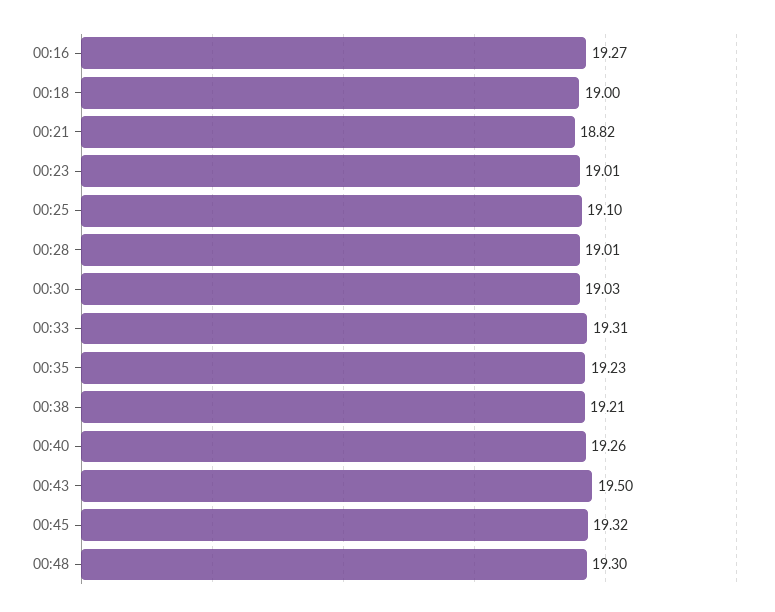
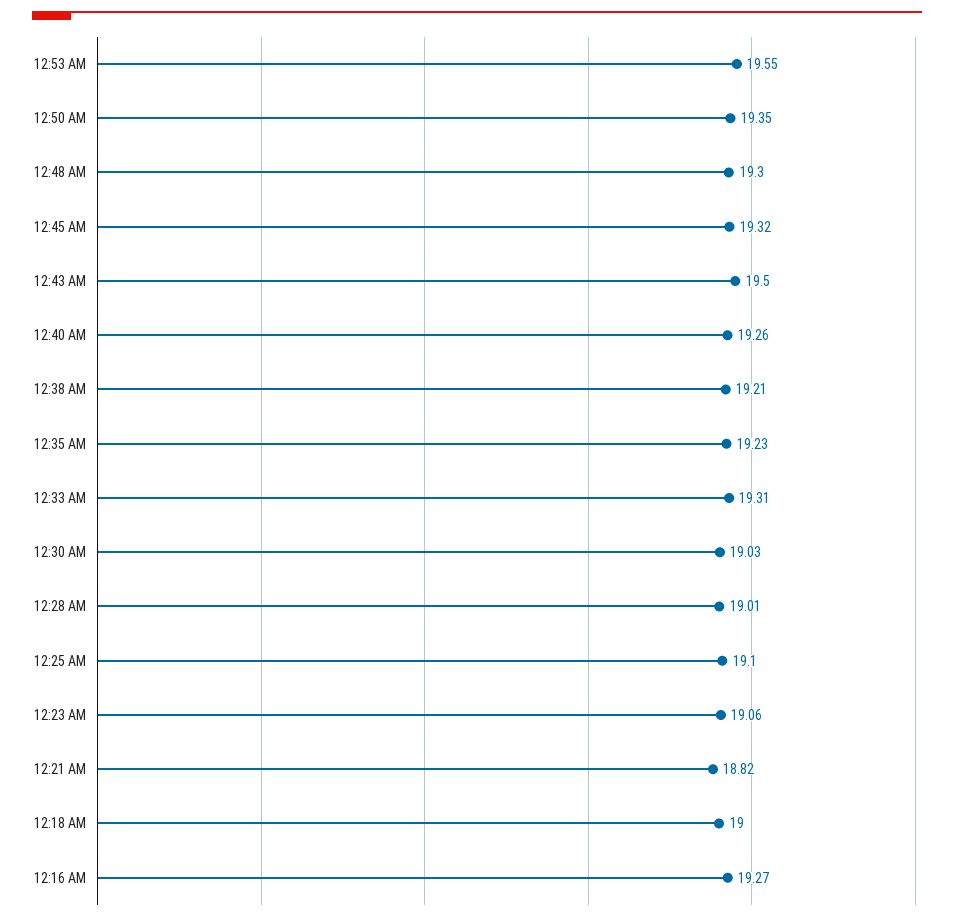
00:23: 19.01 -> 19.06
12:53 AM: none -> 19.55
12:50 AM: none -> 19.35

